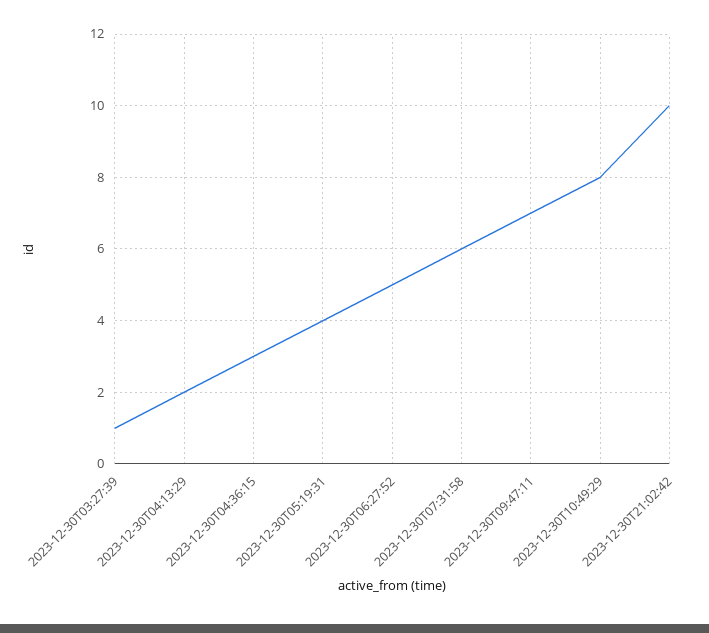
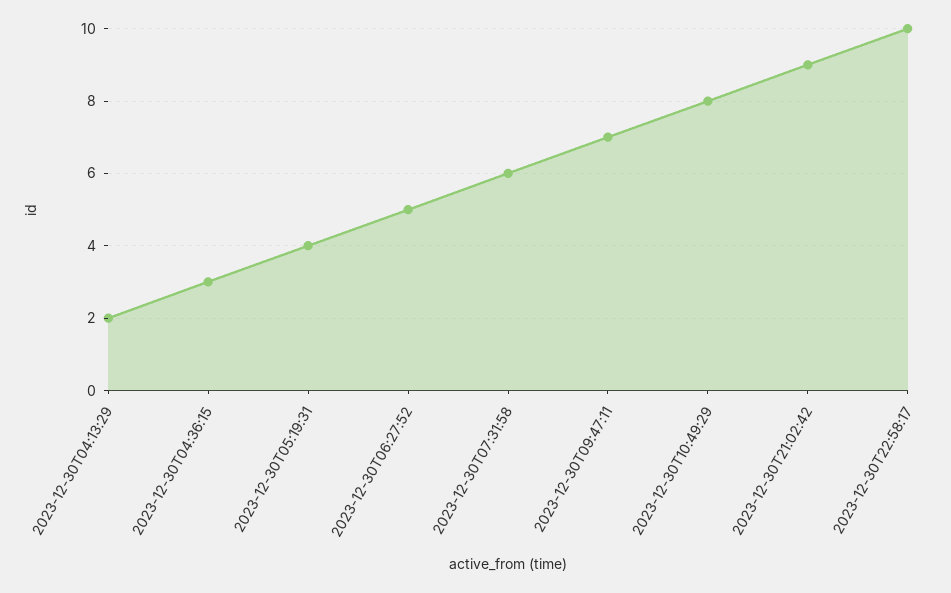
2023-12-30T03:27:39: 1 -> none
2023-12-30T21:02:42: 10 -> 9
2023-12-30T22:58:17: none -> 10

